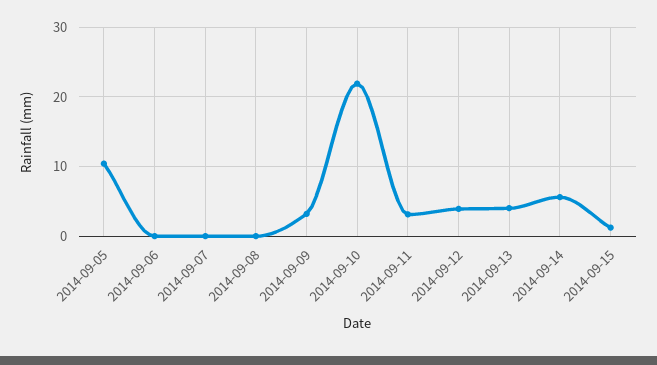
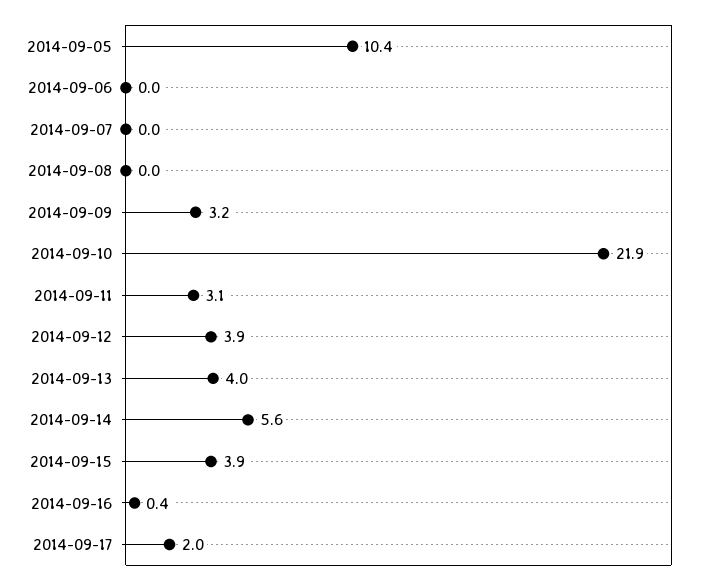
2014-09-15: 1 -> 3.9
2014-09-16: none -> 0.4
2014-09-17: none -> 2

